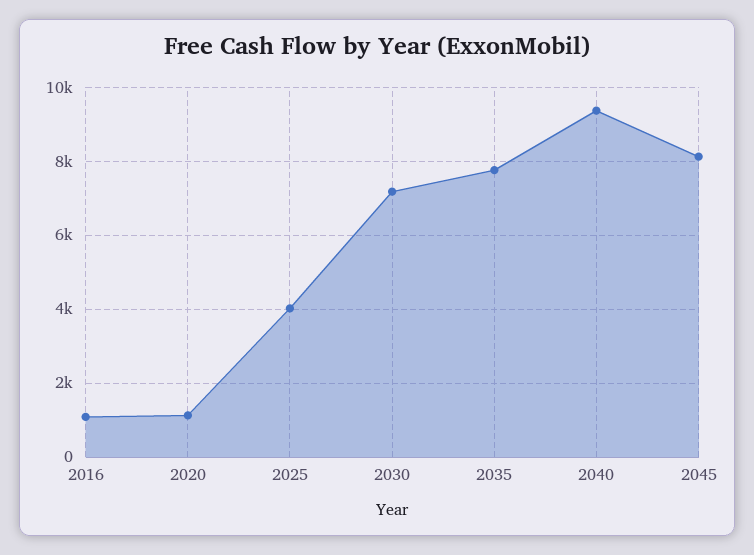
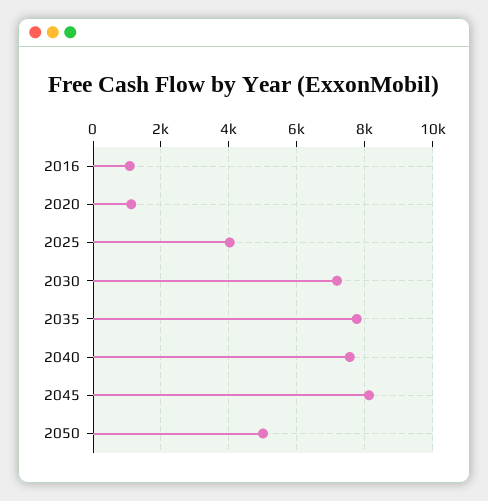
2040: 9400 -> 7600
2050: none -> 5000

